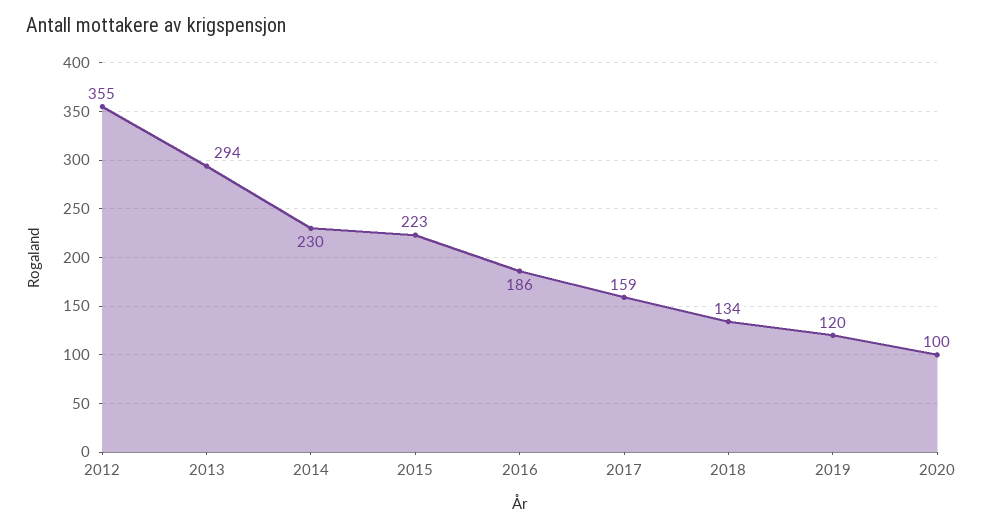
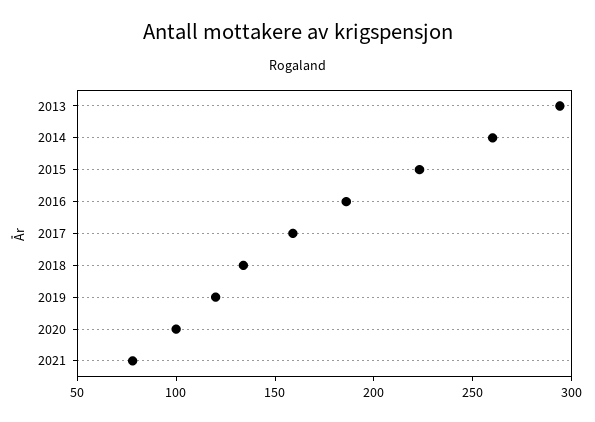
2012: 355 -> none
2014: 230 -> 260
2021: none -> 80

